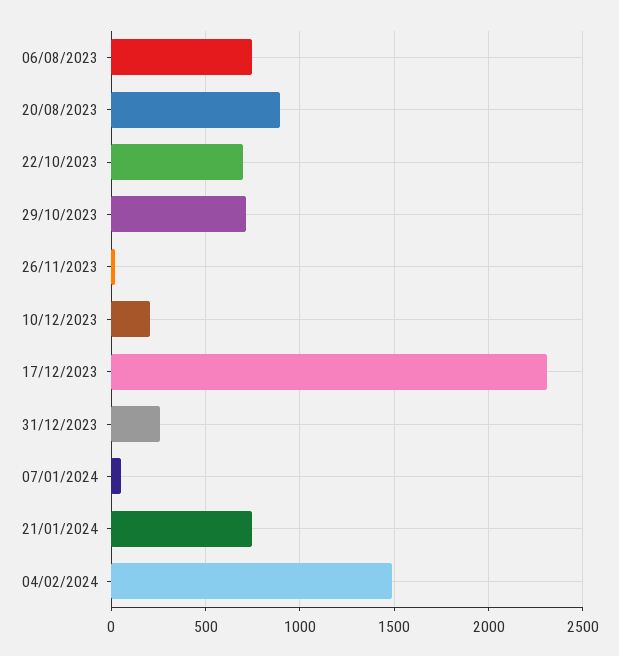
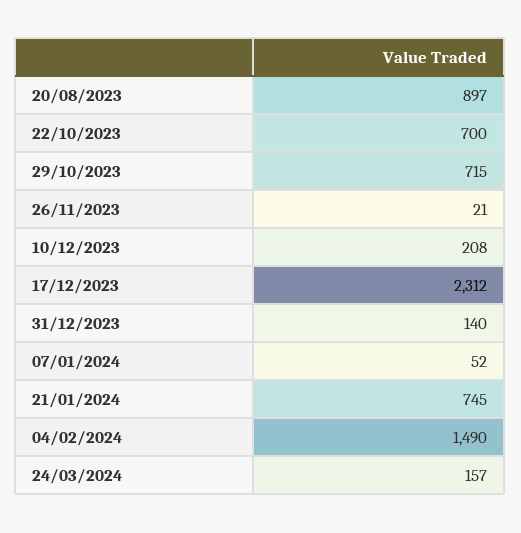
06/08/2023: 750 -> none
31/12/2023: 250 -> 140
24/03/2024: none -> 157

